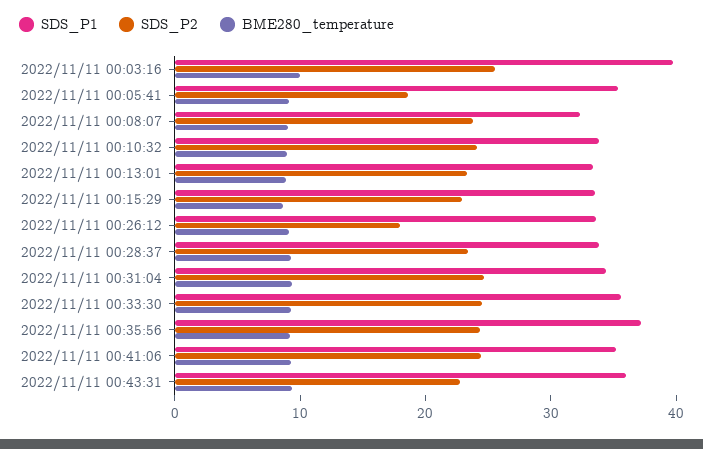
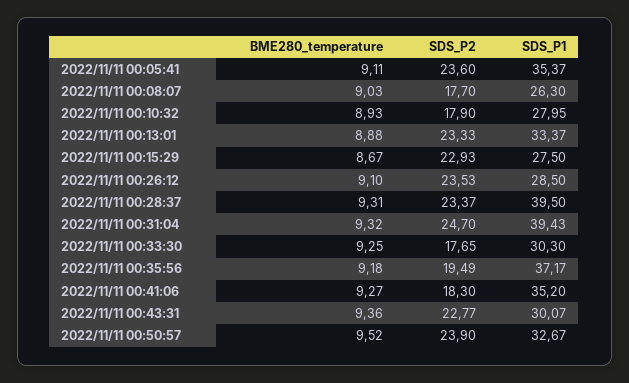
SDS_P1, 2022/11/11 00:03:16: 40 -> none
SDS_P2, 2022/11/11 00:03:16: 26 -> none
BME280_temperature, 2022/11/11 00:03:16: 10 -> none
SDS_P2, 2022/11/11 00:05:41: 18 -> 23.6
SDS_P1, 2022/11/11 00:08:07: 32 -> 26.3
SDS_P2, 2022/11/11 00:08:07: 24 -> 17.7
SDS_P1, 2022/11/11 00:10:32: 34 -> 27.95
SDS_P2, 2022/11/11 00:10:32: 24 -> 17.9
SDS_P1, 2022/11/11 00:15:29: 34 -> 27.5
SDS_P1, 2022/11/11 00:26:12: 34 -> 28.5
SDS_P2, 2022/11/11 00:26:12: 18 -> 23.53
SDS_P1, 2022/11/11 00:28:37: 34 -> 39.5
SDS_P1, 2022/11/11 00:31:04: 34 -> 39.43
SDS_P1, 2022/11/11 00:33:30: 36 -> 30.3
SDS_P2, 2022/11/11 00:33:30: 24 -> 17.65
SDS_P2, 2022/11/11 00:35:56: 24 -> 19.49
SDS_P2, 2022/11/11 00:41:06: 24 -> 18.3
SDS_P1, 2022/11/11 00:43:31: 36 -> 30.07
BME280_temperature, 2022/11/11 00:50:57: none -> 9.52
SDS_P2, 2022/11/11 00:50:57: none -> 23.9
SDS_P1, 2022/11/11 00:50:57: none -> 32.67

